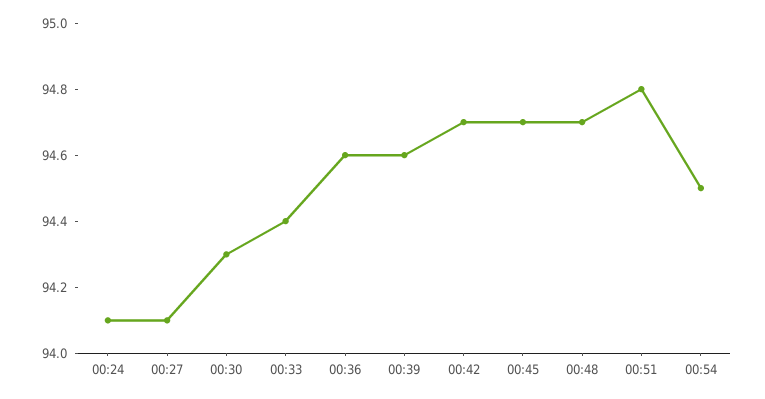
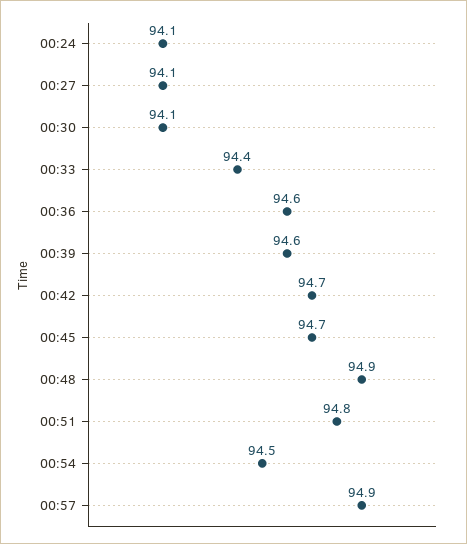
00:30: 94.3 -> 94.1
00:48: 94.7 -> 94.9
00:57: none -> 94.9

